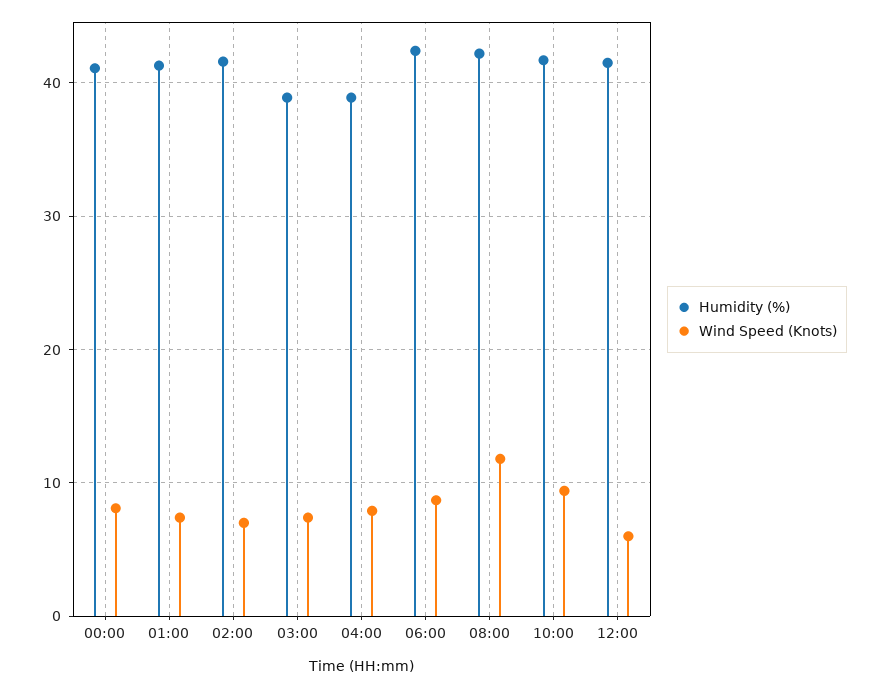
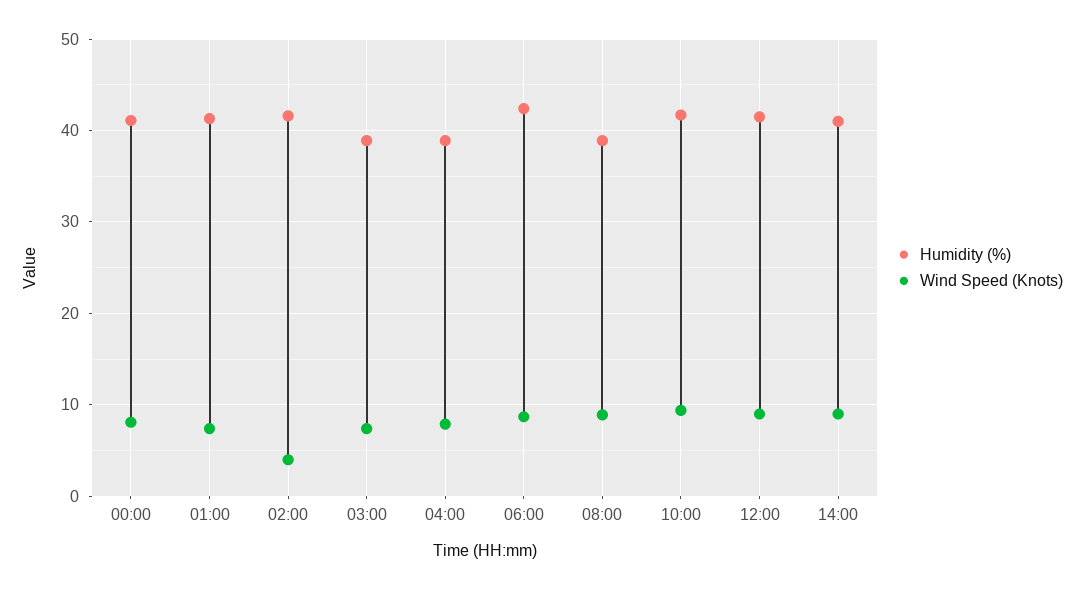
Wind Speed (Knots), 02:00: 7 -> 4
Humidity (%), 08:00: 42 -> 39
Wind Speed (Knots), 08:00: 12 -> 9
Wind Speed (Knots), 12:00: 6 -> 9
Humidity (%), 14:00: none -> 41
Wind Speed (Knots), 14:00: none -> 9

